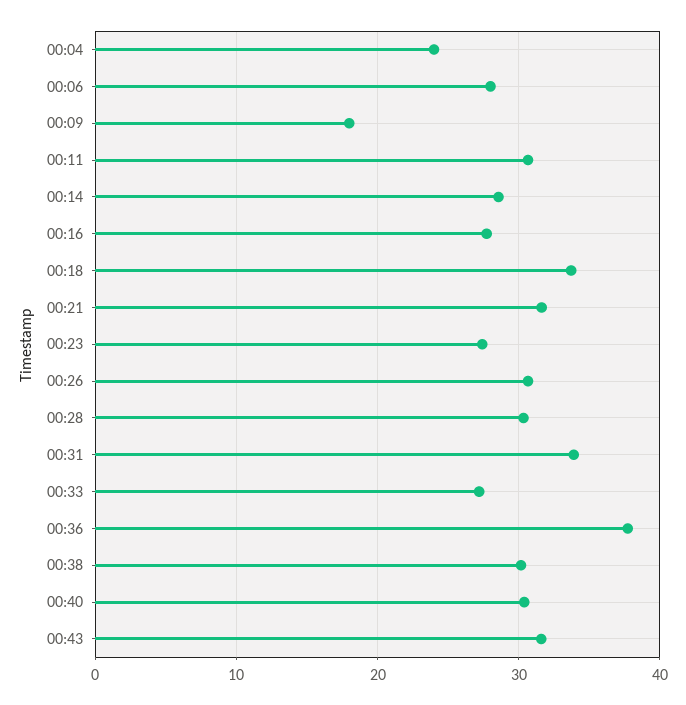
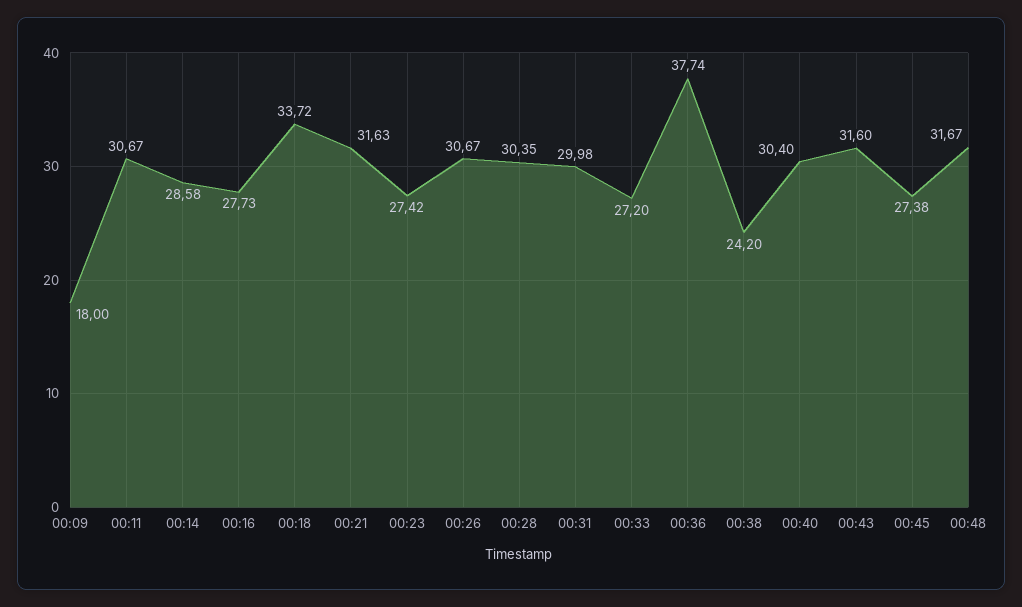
00:04: 24 -> none
00:06: 28 -> none
00:31: 34 -> 29.98
00:38: 30 -> 24.2
00:45: none -> 27.38
00:48: none -> 31.67

